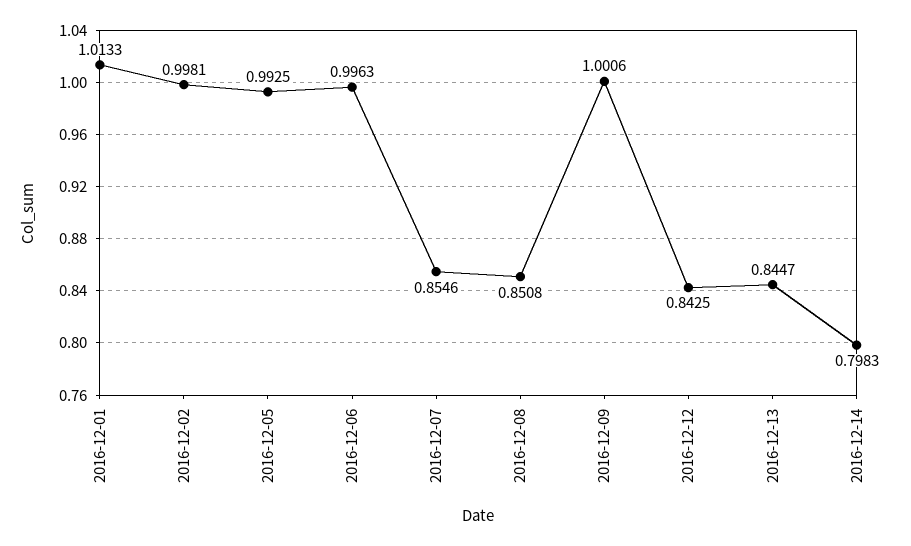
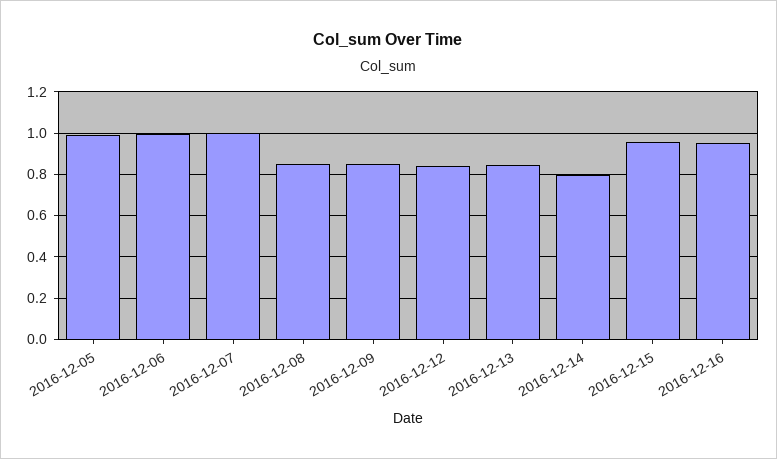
2016-12-01: 1.0133 -> none
2016-12-02: 0.9981 -> none
2016-12-07: 0.8546 -> 1
2016-12-09: 1.0006 -> 0.85
2016-12-15: none -> 0.95
2016-12-16: none -> 0.95

